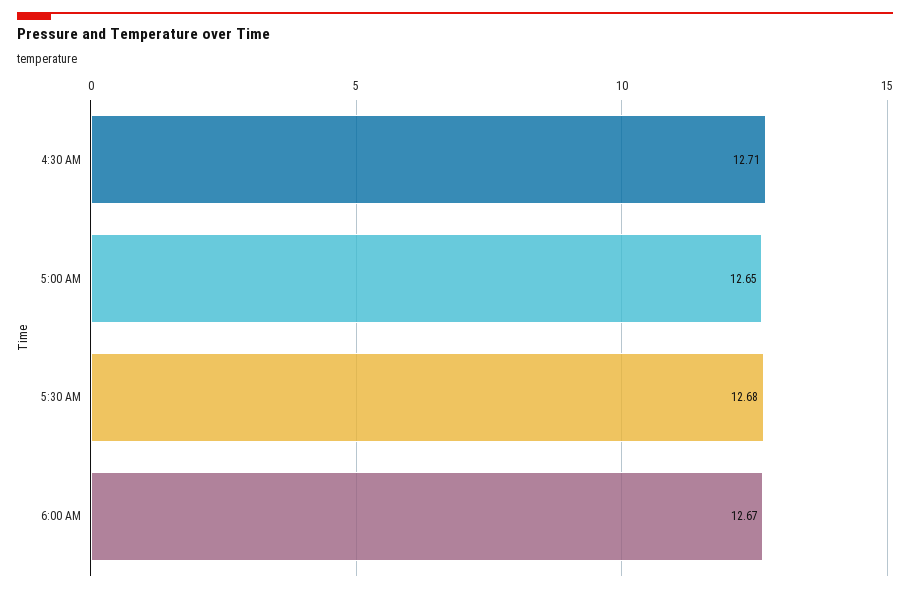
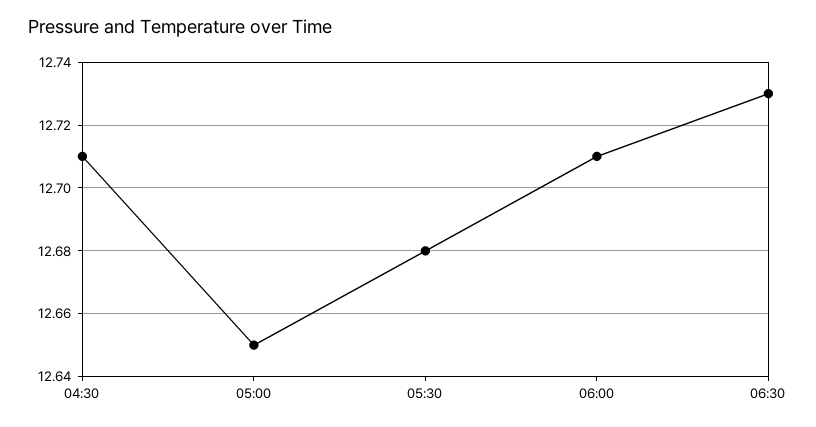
6:00 AM: 12.67 -> 12.71
06:30: none -> 12.73

